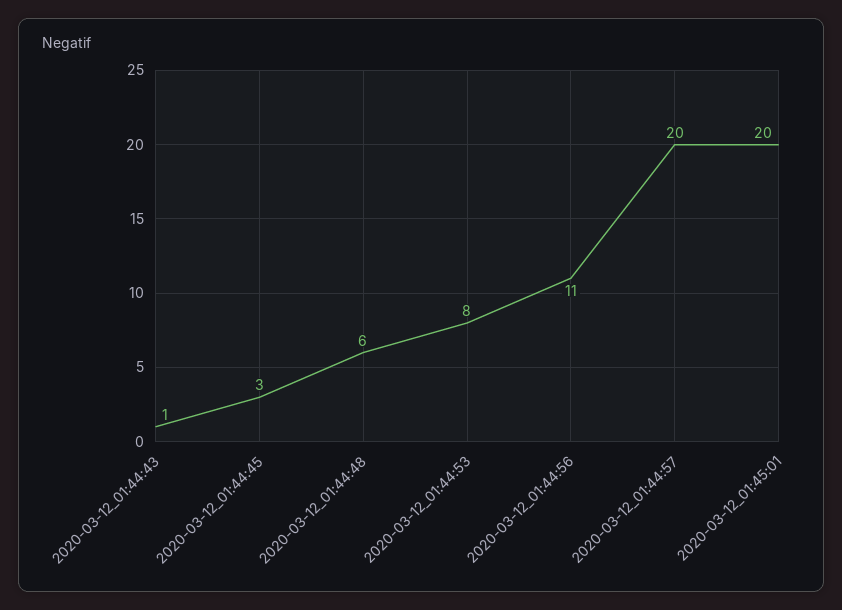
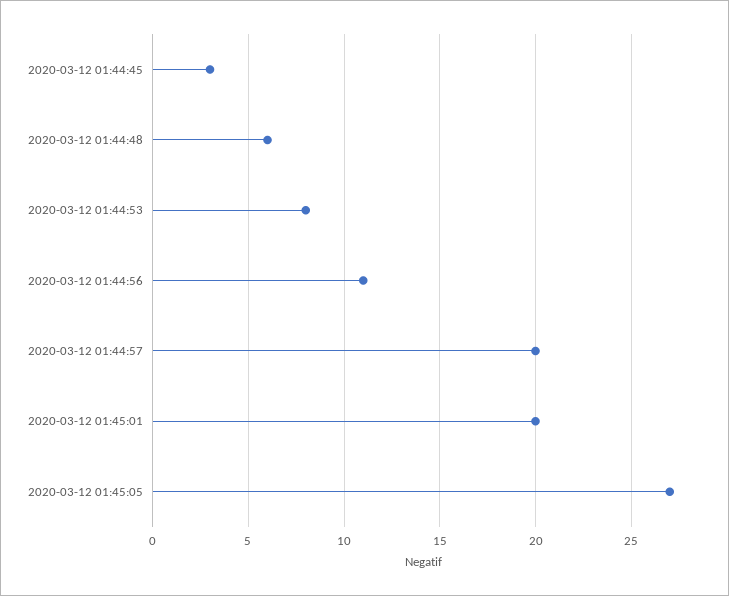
2020-03-12_01:44:43: 1 -> none
2020-03-12 01:45:05: none -> 27

